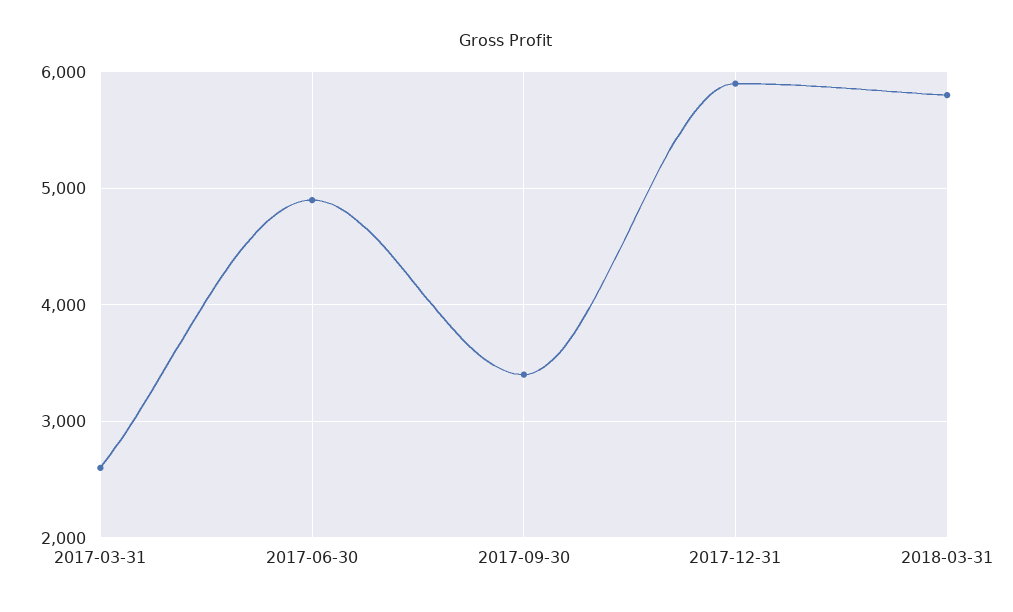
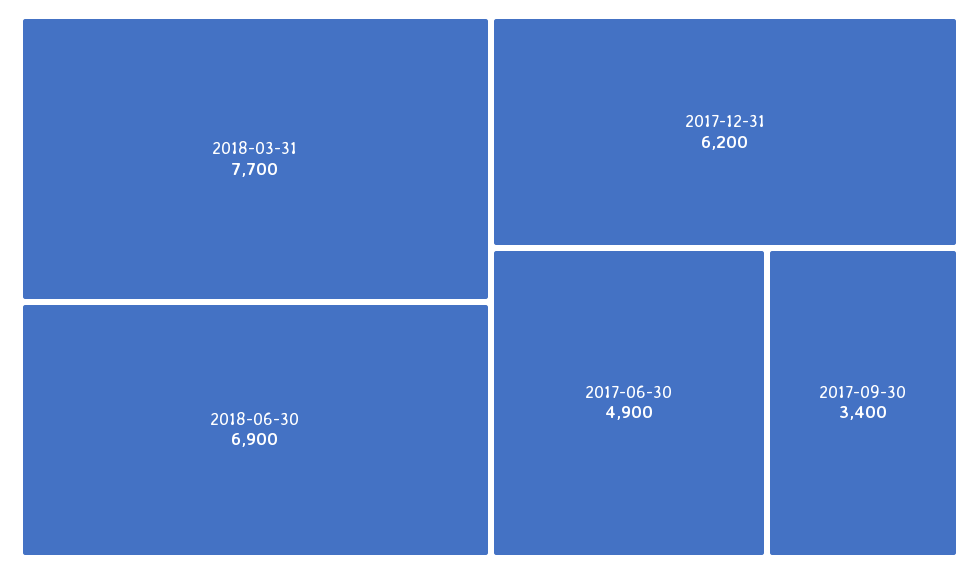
2017-03-31: 2600 -> none
2017-12-31: 5900 -> 6200
2018-03-31: 5800 -> 7700
2018-06-30: none -> 6900

